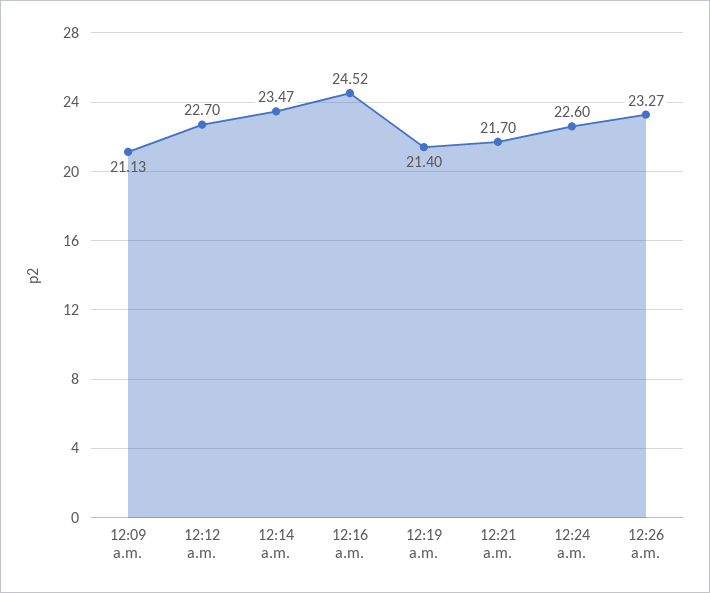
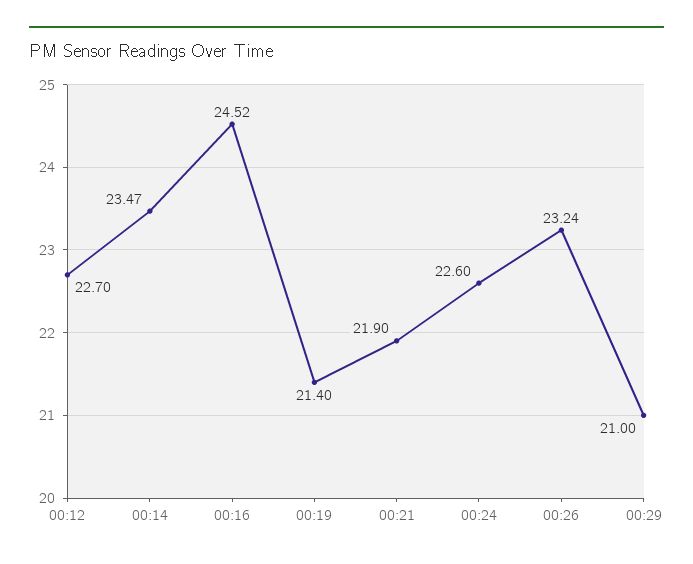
12:09 a.m.: 21.13 -> none
12:21 a.m.: 21.7 -> 21.9
12:26 a.m.: 23.27 -> 23.24
00:29: none -> 21

